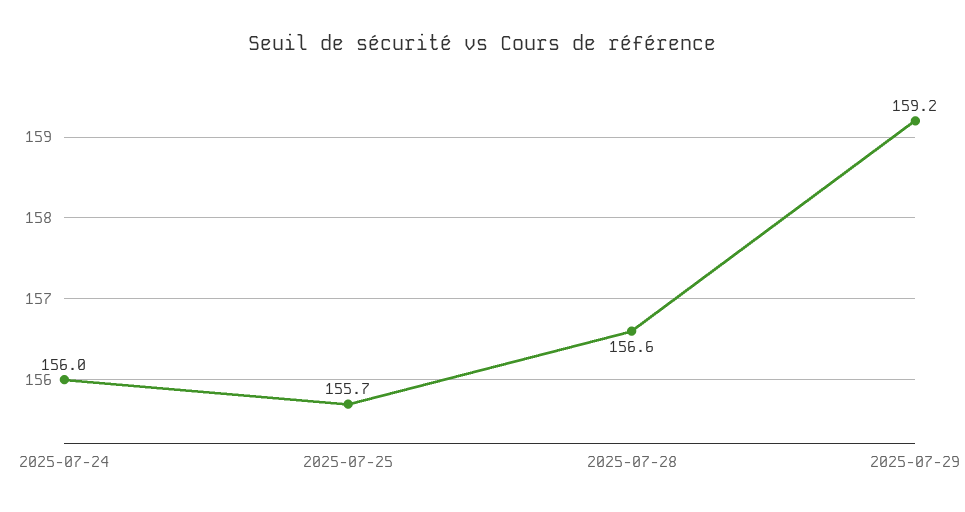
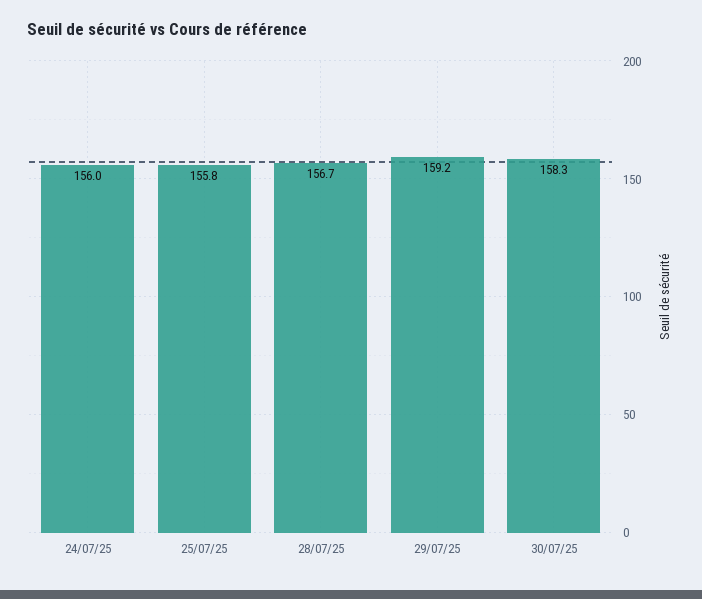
2025-07-25: 155.7 -> 155.8
2025-07-28: 156.6 -> 156.7
30/07/25: none -> 158.3

